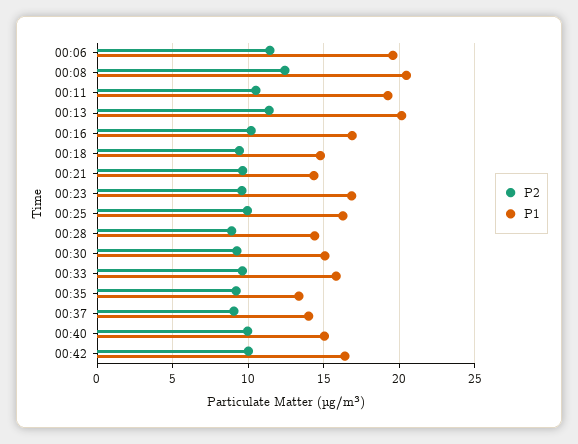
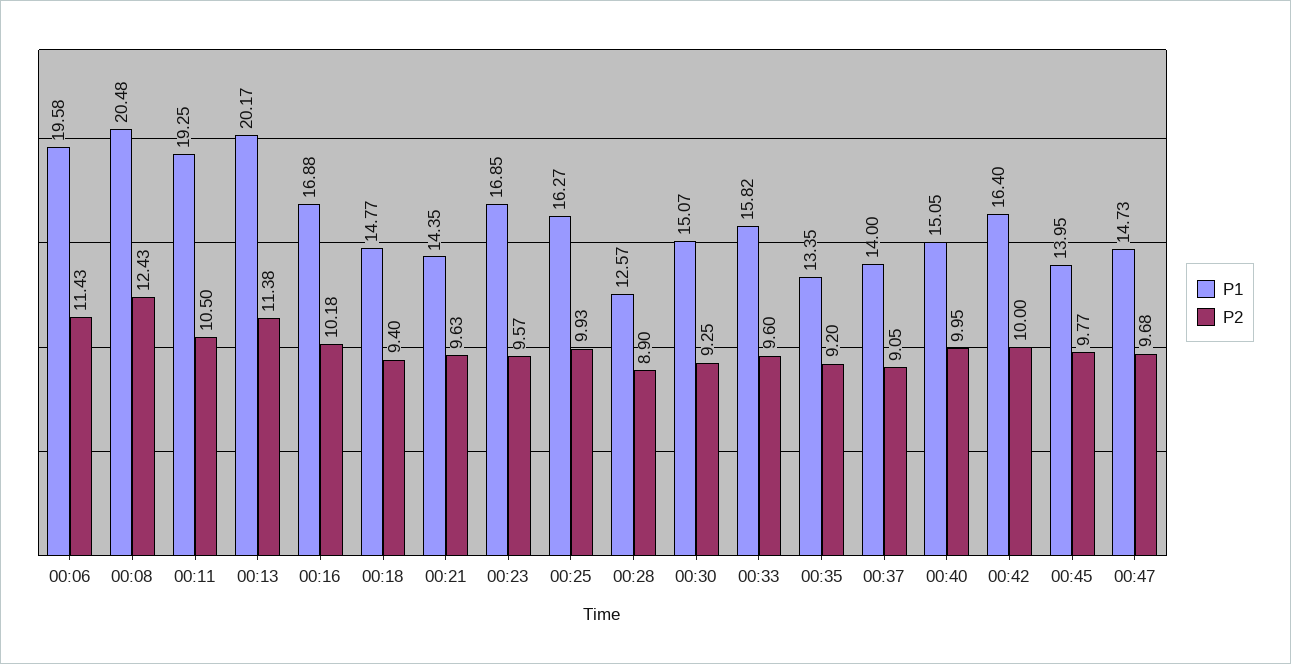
P1, 00:28: 14.5 -> 12.57
P1, 00:45: none -> 13.95
P2, 00:45: none -> 9.77
P1, 00:47: none -> 14.73
P2, 00:47: none -> 9.68

